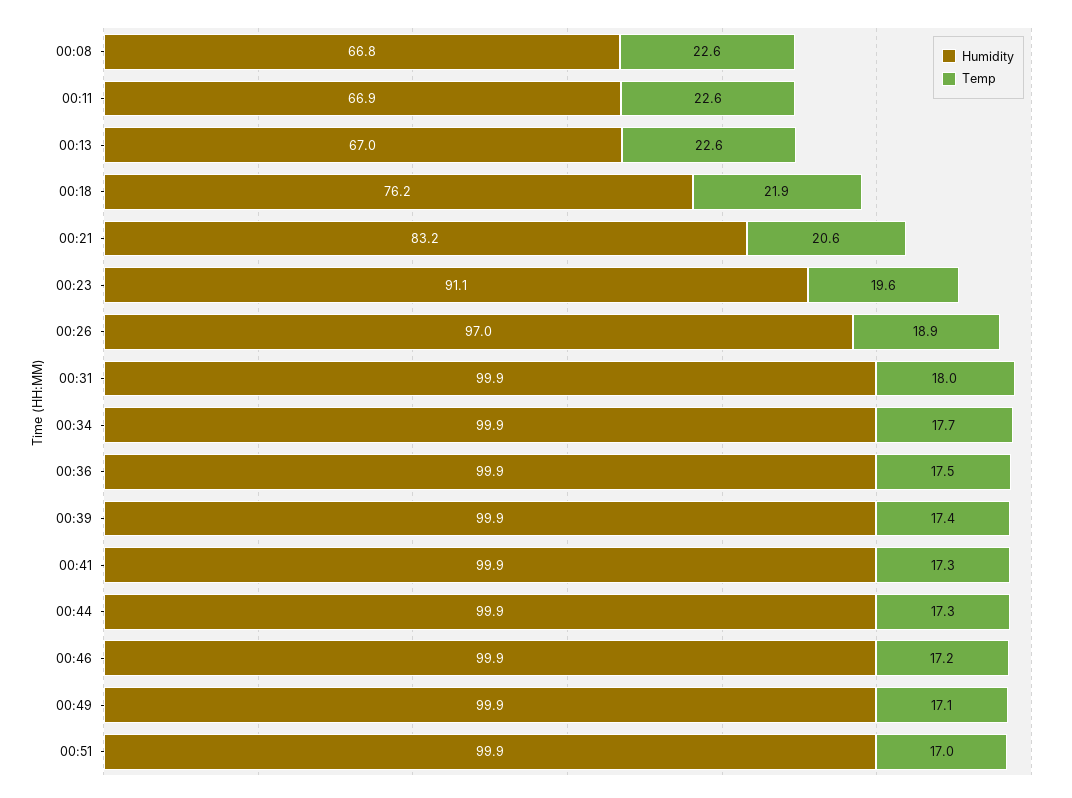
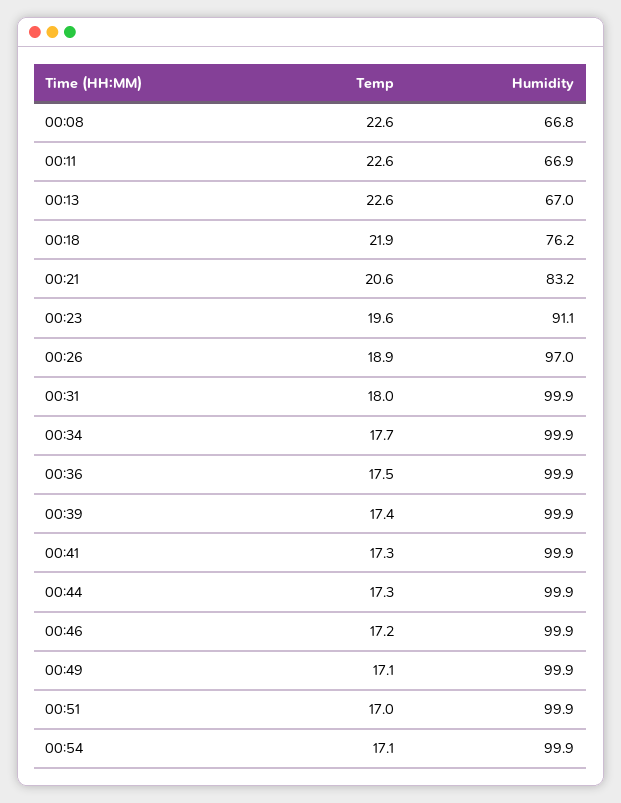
Temp, 00:54: none -> 17.1
Humidity, 00:54: none -> 99.9

